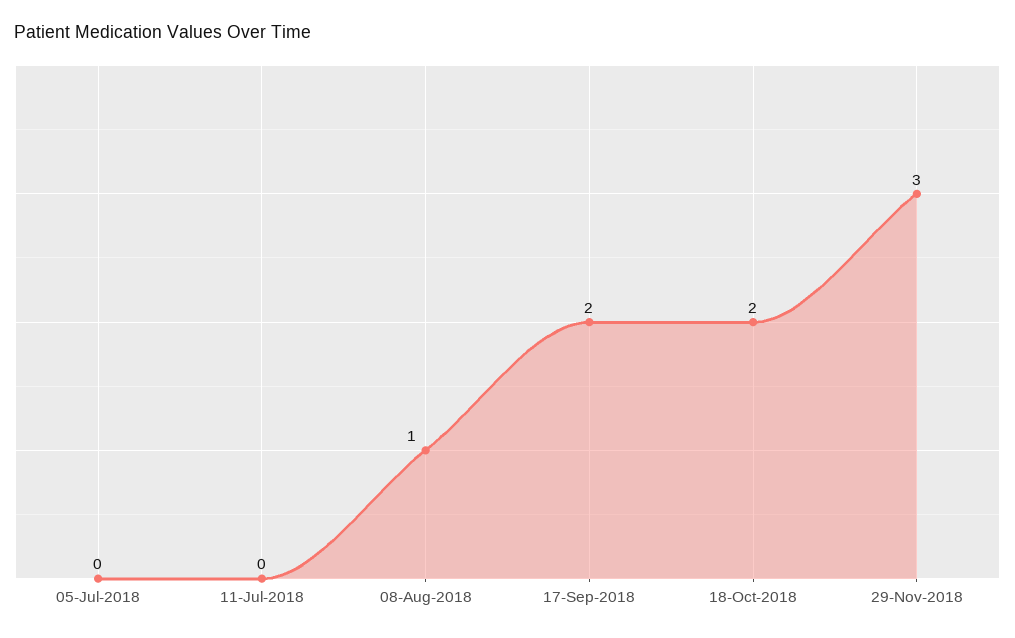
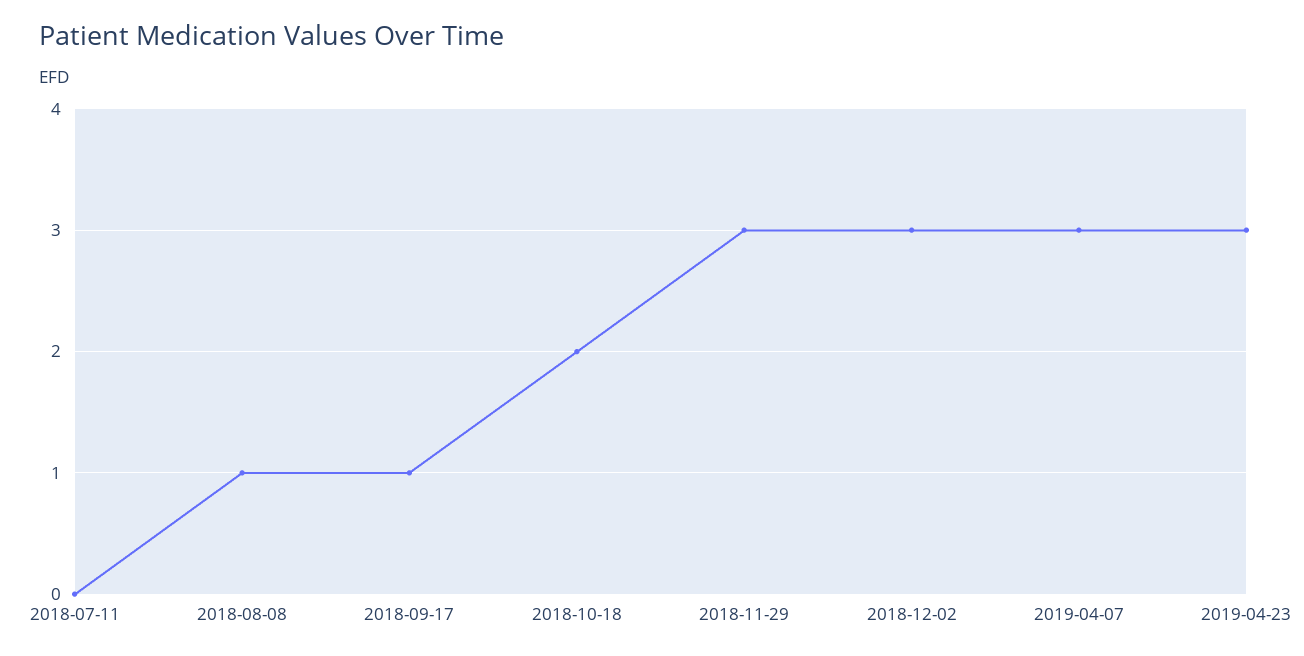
05-Jul-2018: 0 -> none
17-Sep-2018: 2 -> 1
2018-12-02: none -> 3
2019-04-07: none -> 3
2019-04-23: none -> 3

